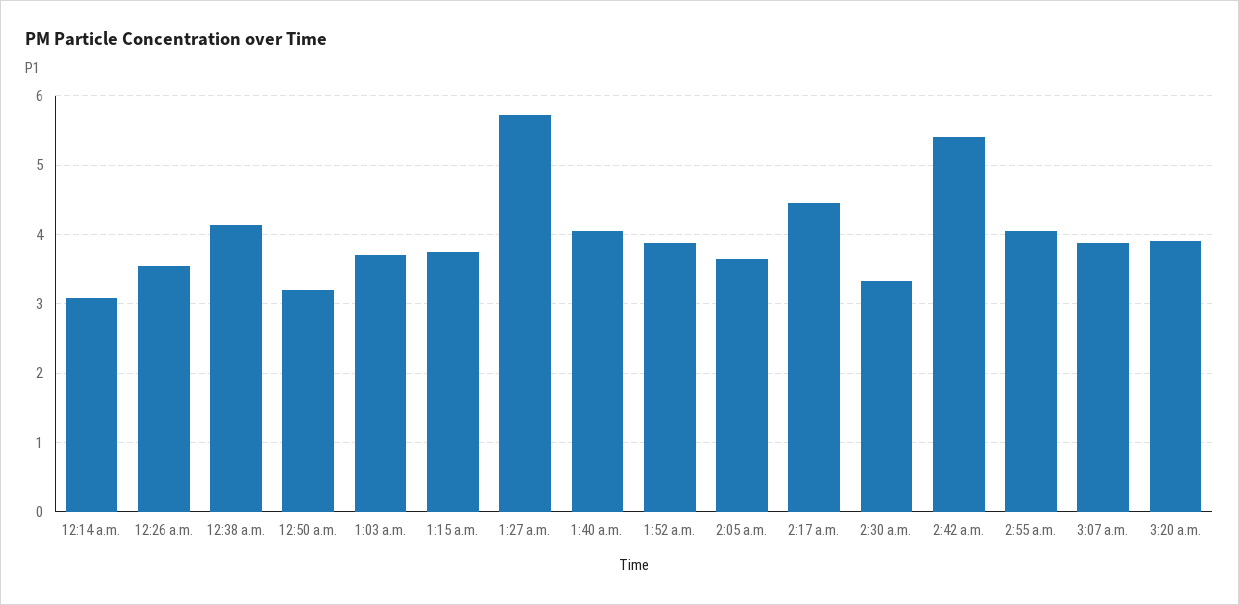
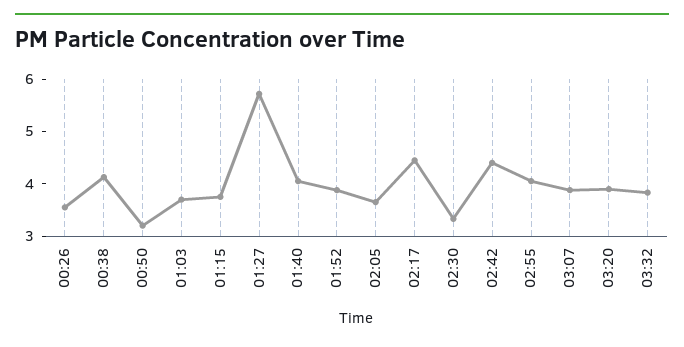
12:14 a.m.: 3.1 -> none
2:42 a.m.: 5.4 -> 4.4
03:32: none -> 3.8

